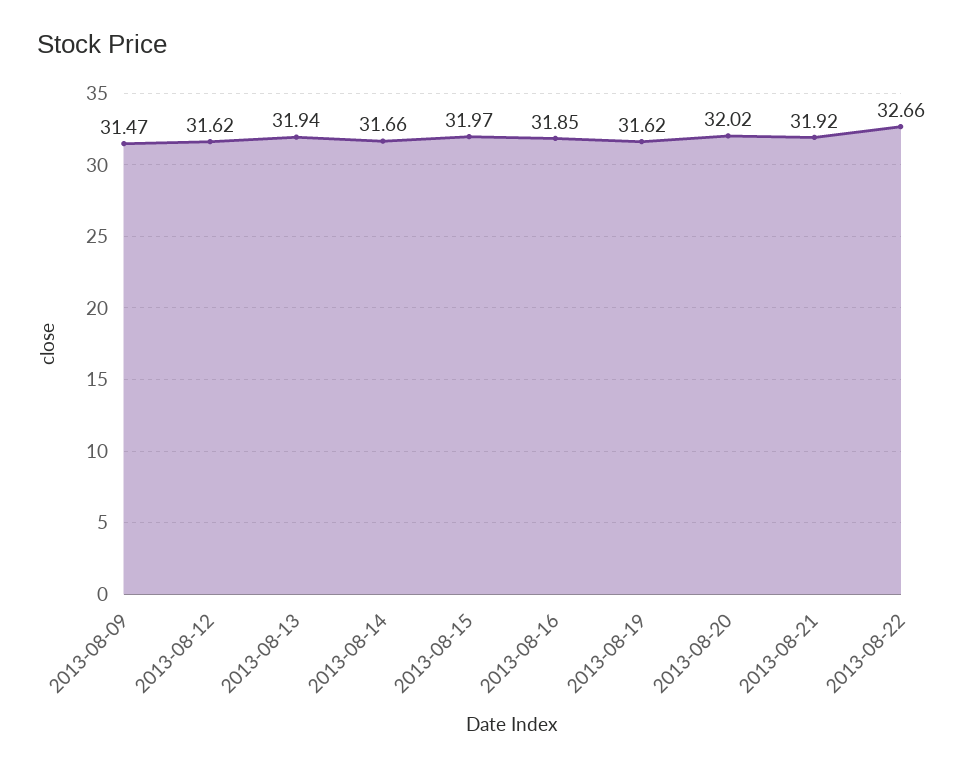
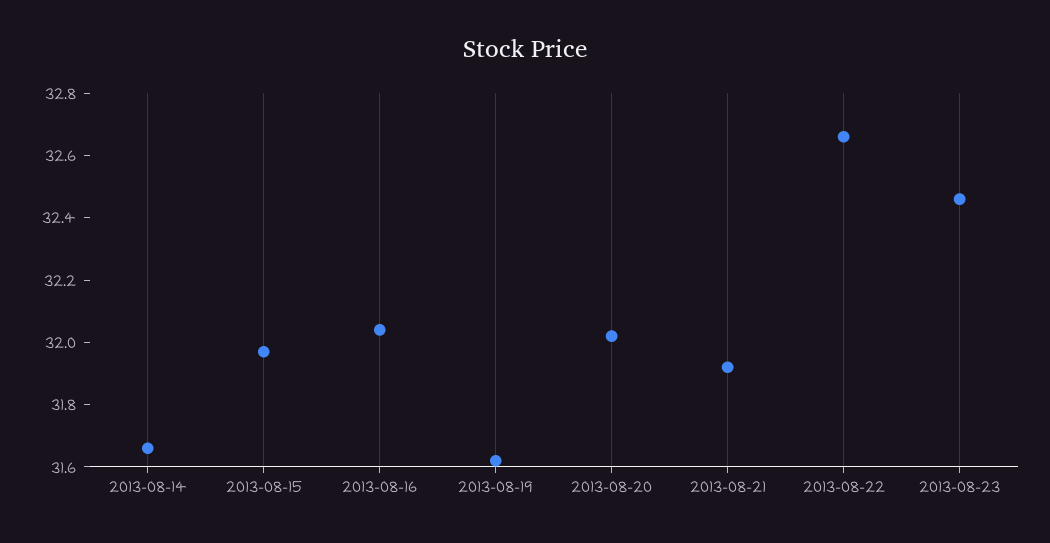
2013-08-09: 31.47 -> none
2013-08-12: 31.62 -> none
2013-08-13: 31.94 -> none
2013-08-16: 31.85 -> 32.05
2013-08-23: none -> 32.45

